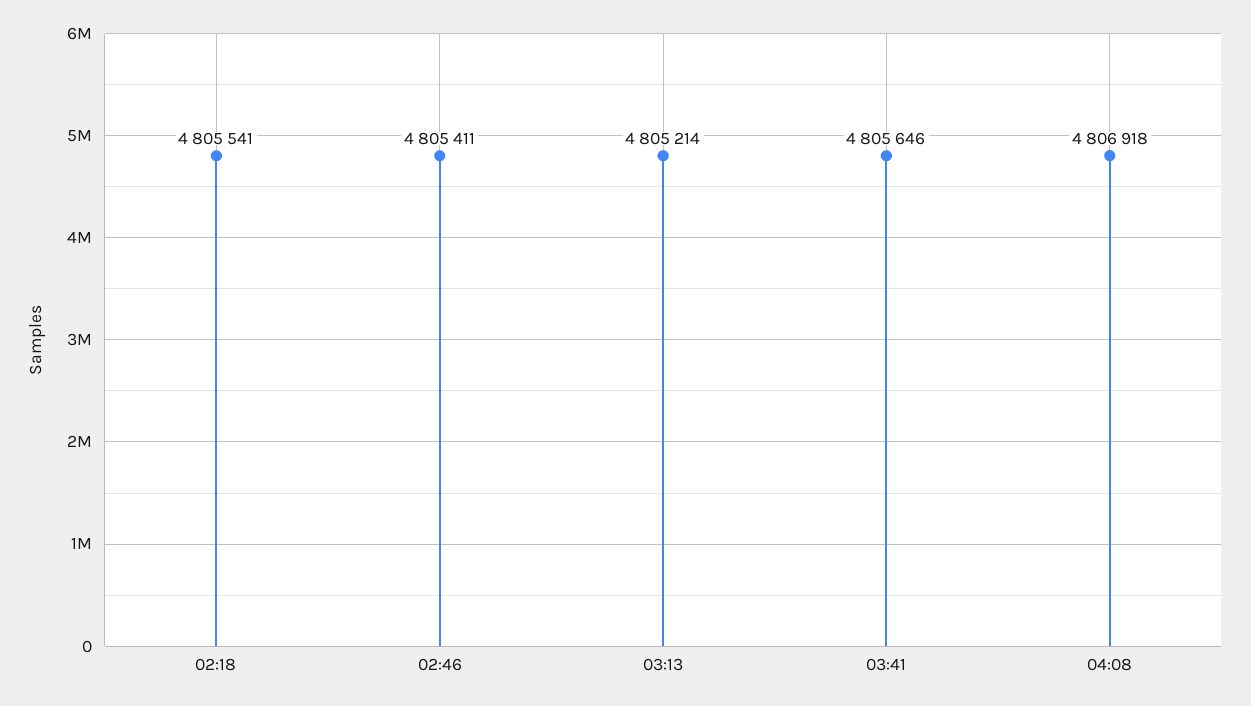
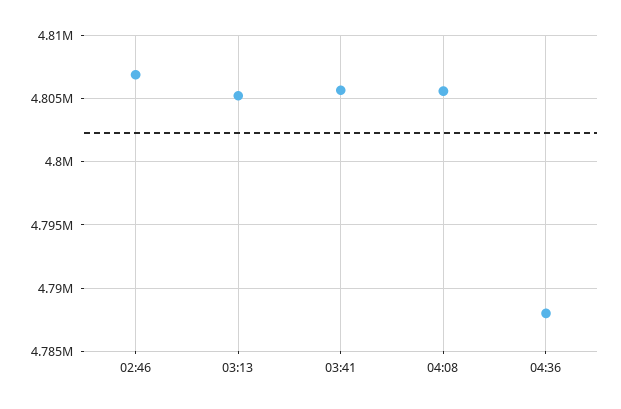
02:18: 4805541 -> none
02:46: 4805411 -> 4807000
04:08: 4806918 -> 4805500
04:36: none -> 4788000

